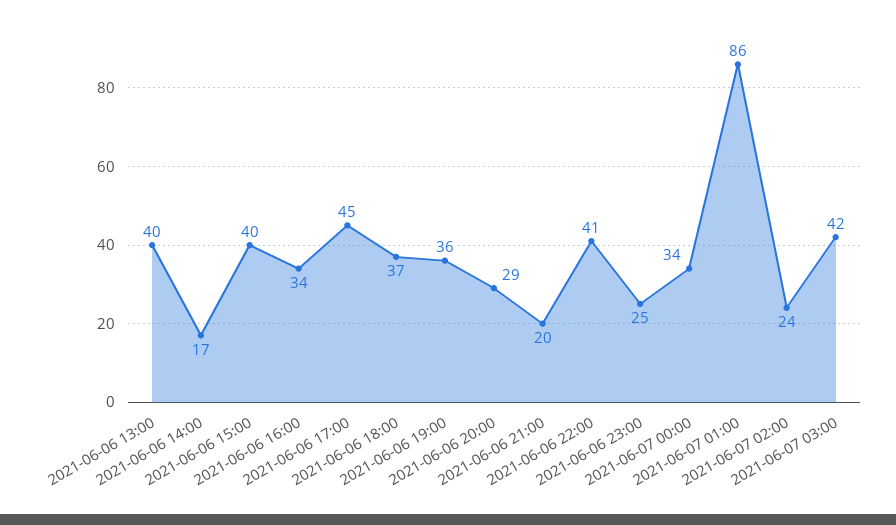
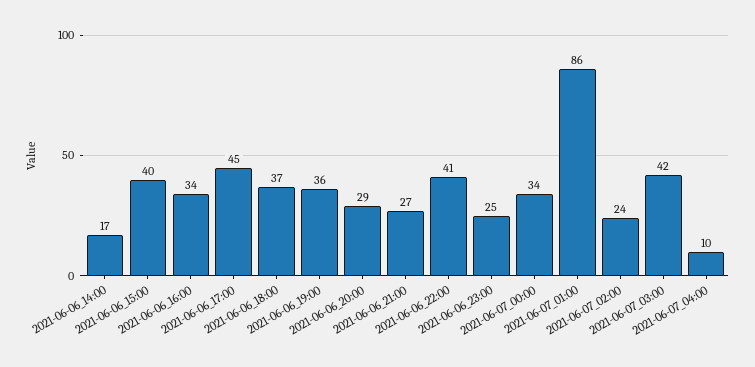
2021-06-06 13:00: 40 -> none
2021-06-06 21:00: 20 -> 27
2021-06-07_04:00: none -> 10

